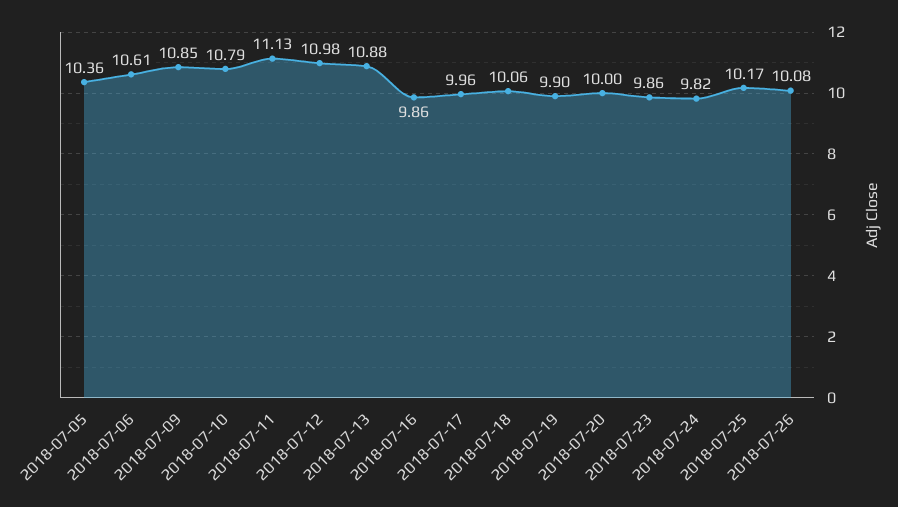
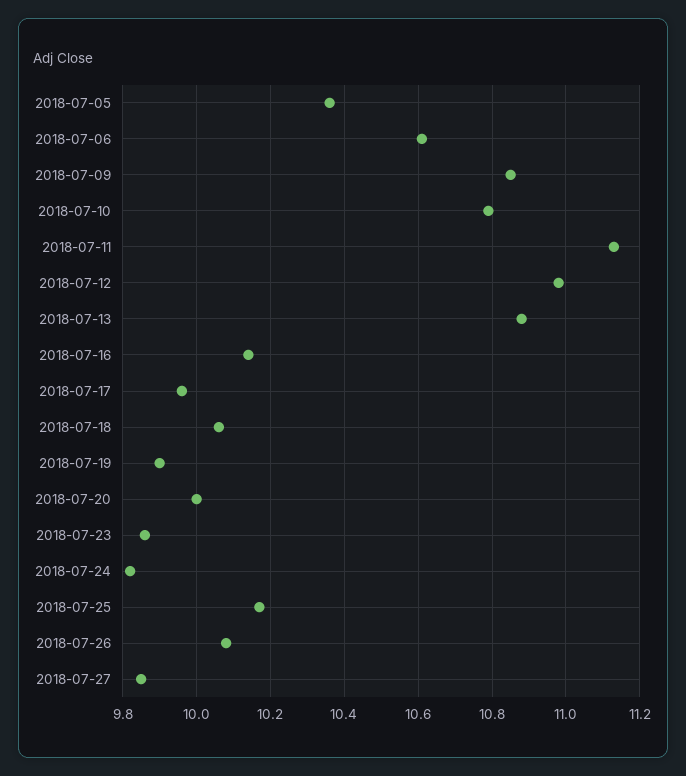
2018-07-16: 9.86 -> 10.15
2018-07-27: none -> 9.85

